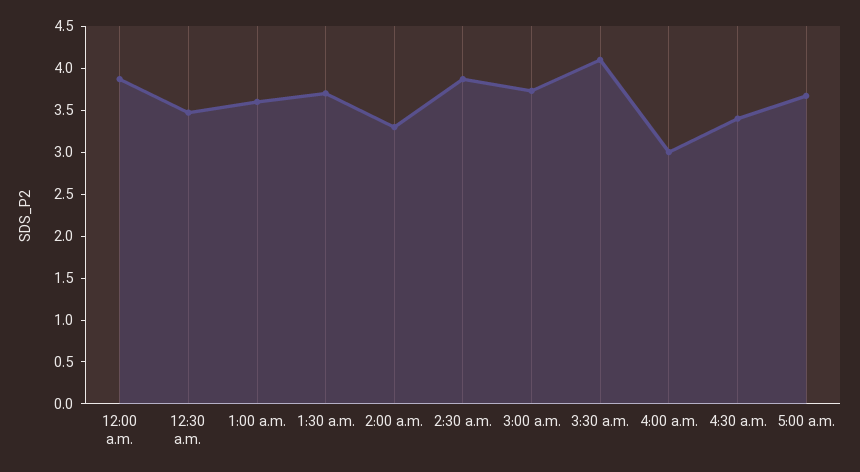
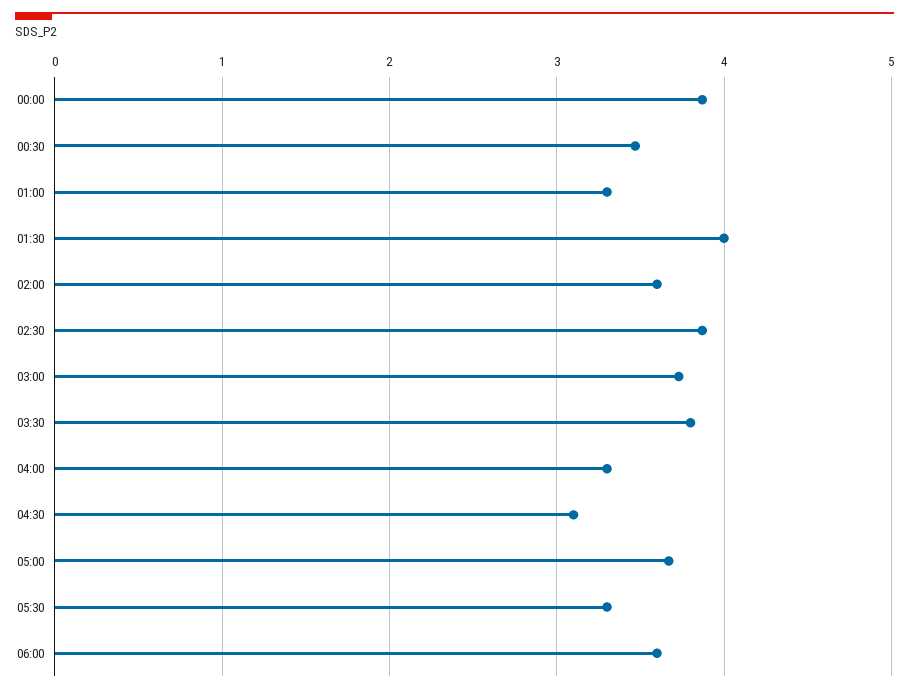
1:00 a.m.: 3.6 -> 3.3
1:30 a.m.: 3.7 -> 4
2:00 a.m.: 3.3 -> 3.6
3:30 a.m.: 4.1 -> 3.8
4:00 a.m.: 3 -> 3.3
4:30 a.m.: 3.4 -> 3.1
05:30: none -> 3.3
06:00: none -> 3.6

